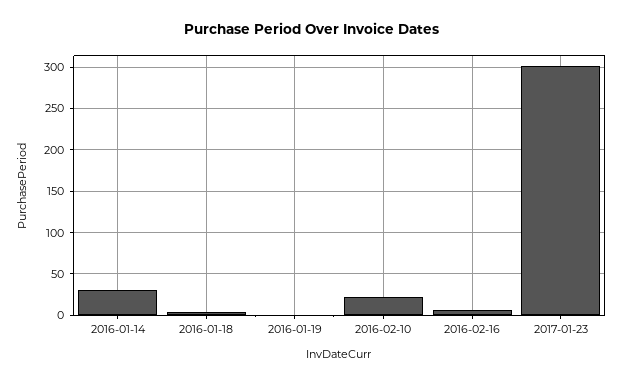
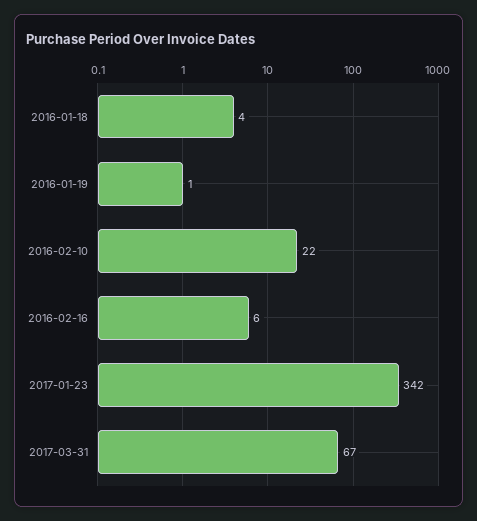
2016-01-14: 30 -> none
2017-01-23: 300 -> 342
2017-03-31: none -> 67

